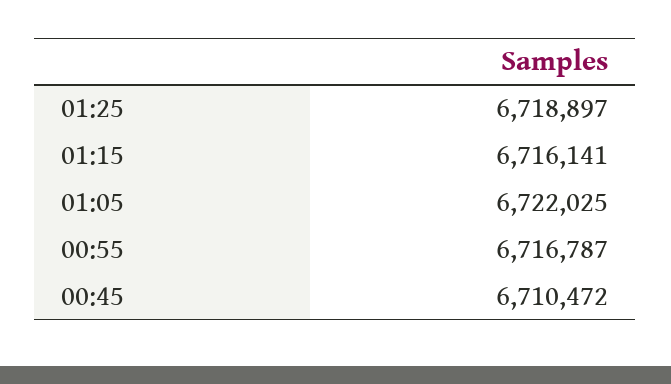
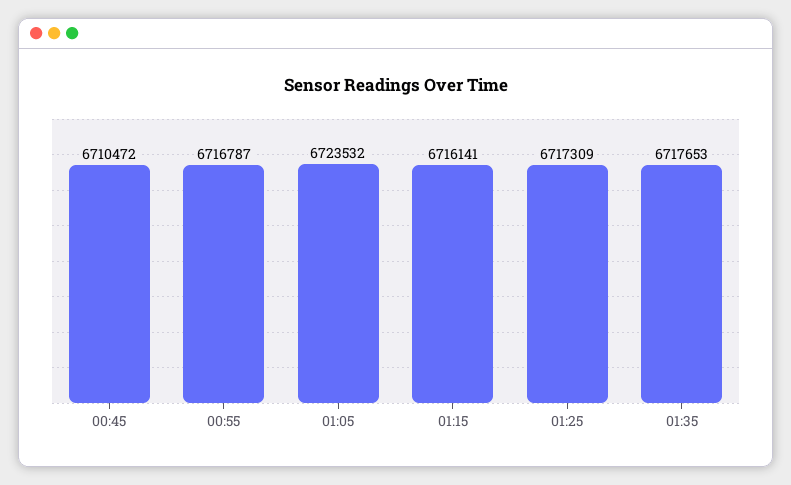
01:25: 6718897 -> 6717309
01:05: 6722025 -> 6723532
01:35: none -> 6717653

